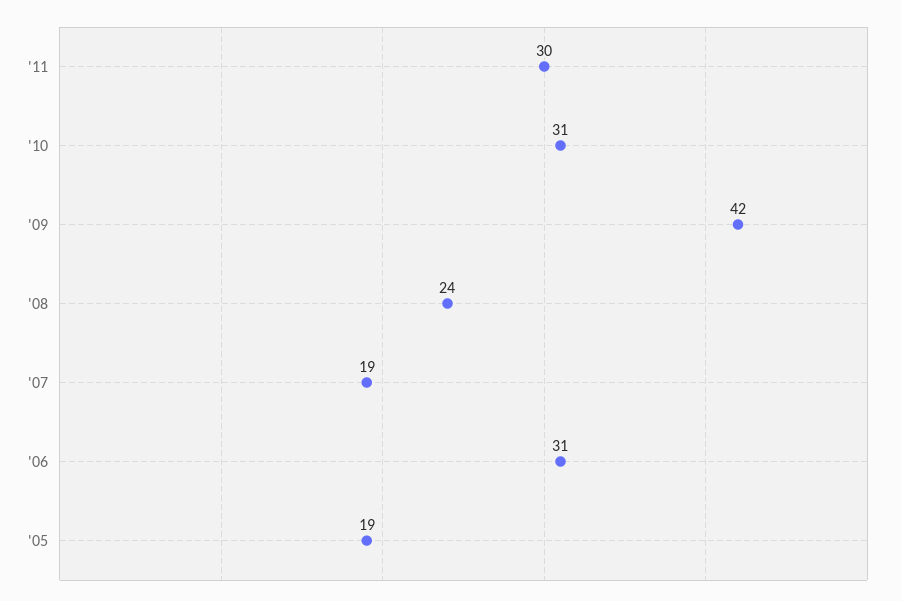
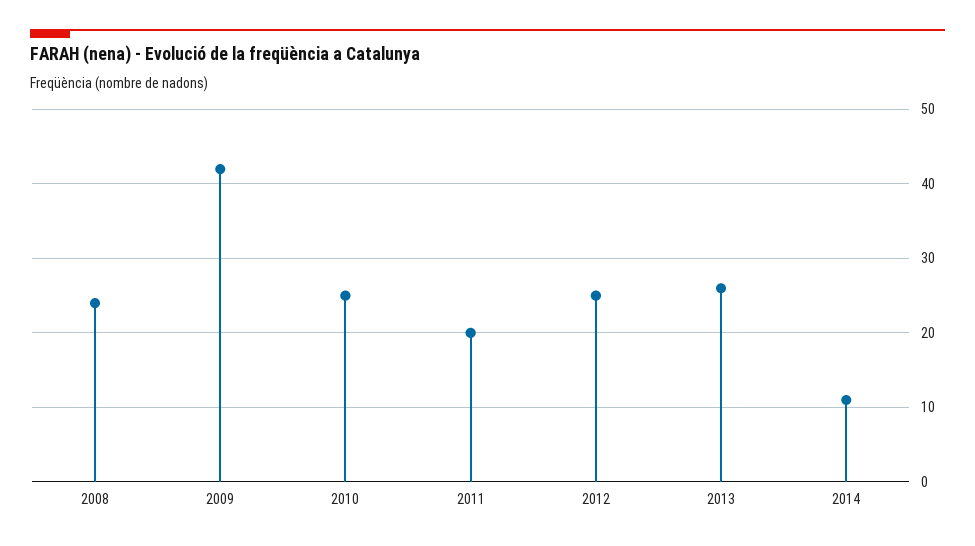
'11: 30 -> 20
'10: 31 -> 25
'07: 19 -> none
'06: 31 -> none
'05: 19 -> none
2012: none -> 25
2013: none -> 26
2014: none -> 11

